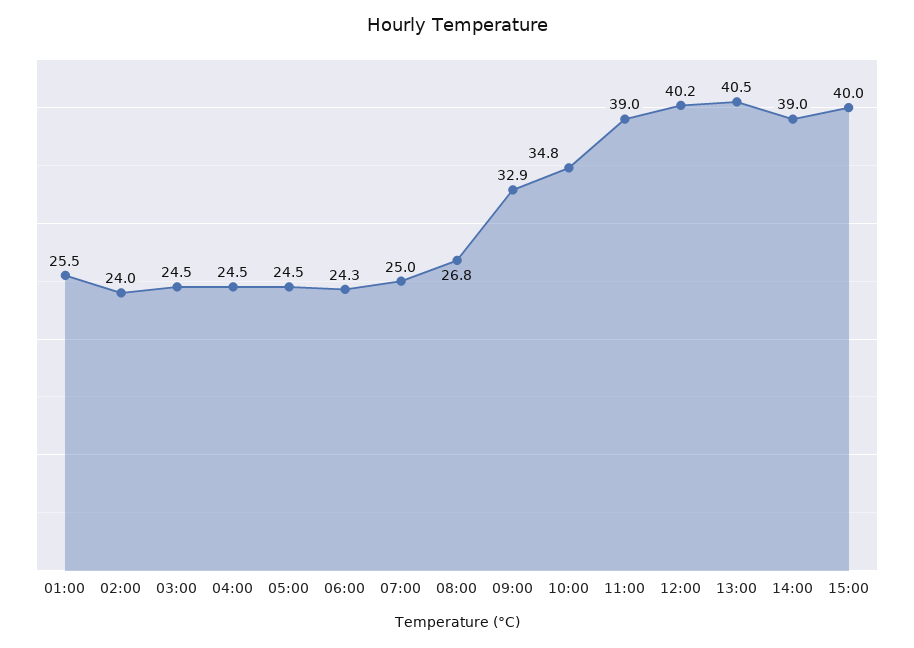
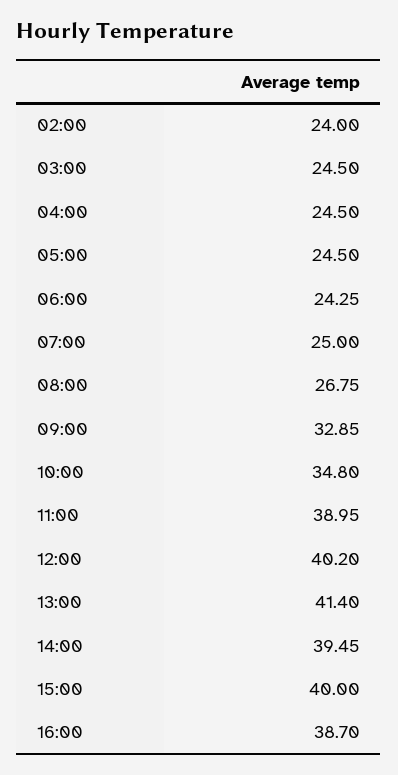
01:00: 25.5 -> none
13:00: 40.5 -> 41.4
14:00: 39 -> 39.45
16:00: none -> 38.7

